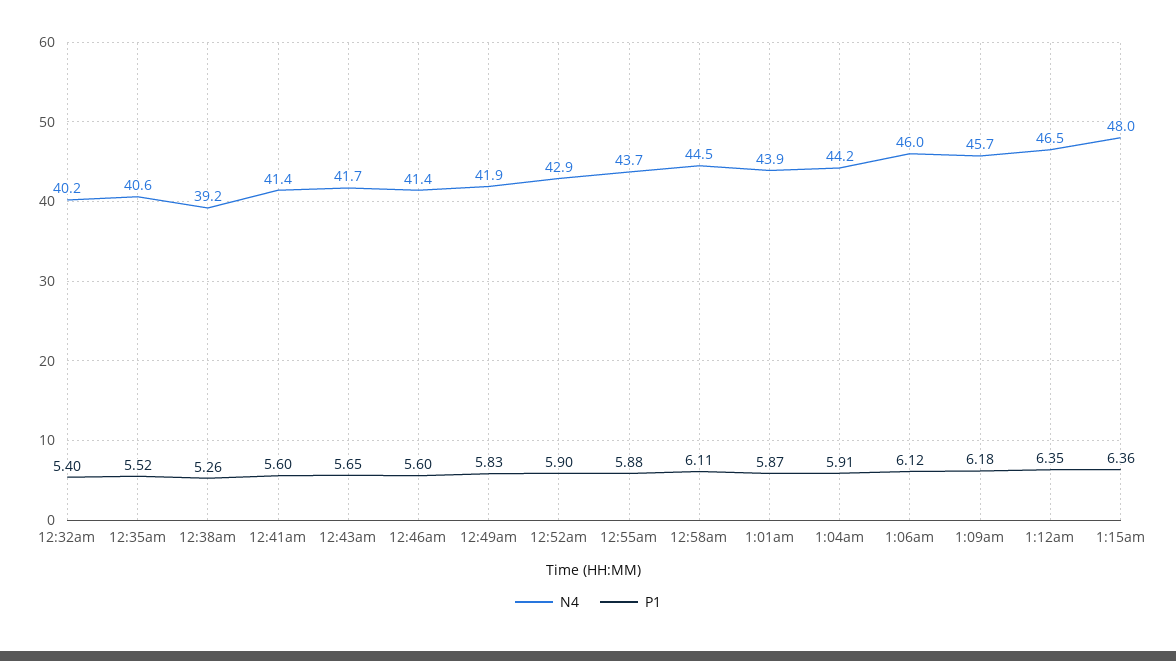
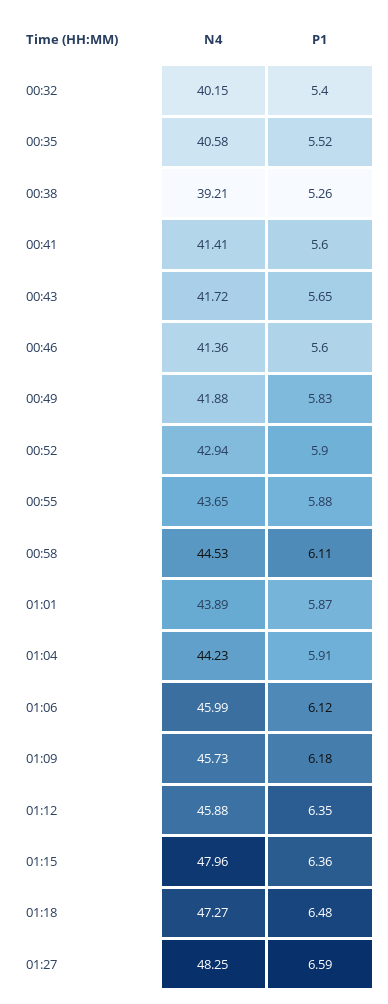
N4, 1:12am: 46.5 -> 45.88
N4, 01:18: none -> 47.27
P1, 01:18: none -> 6.48
N4, 01:27: none -> 48.25
P1, 01:27: none -> 6.59

